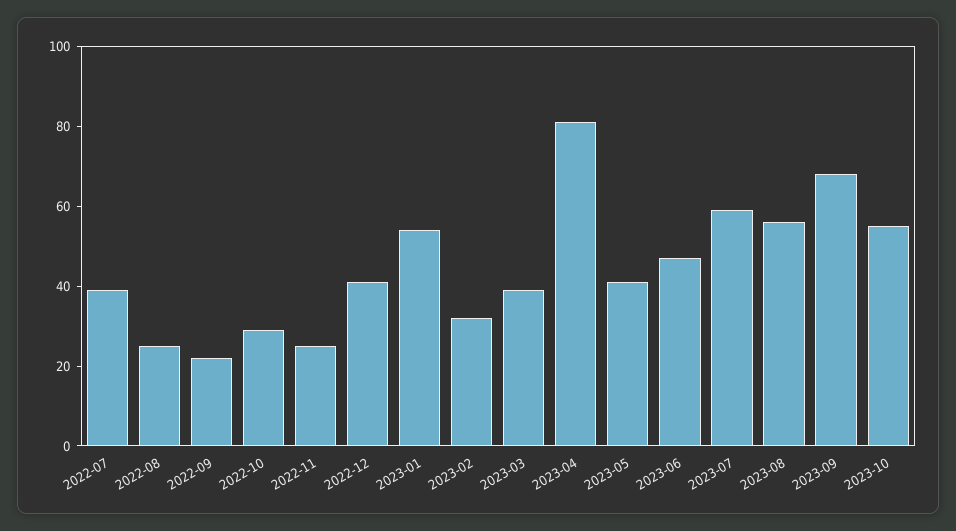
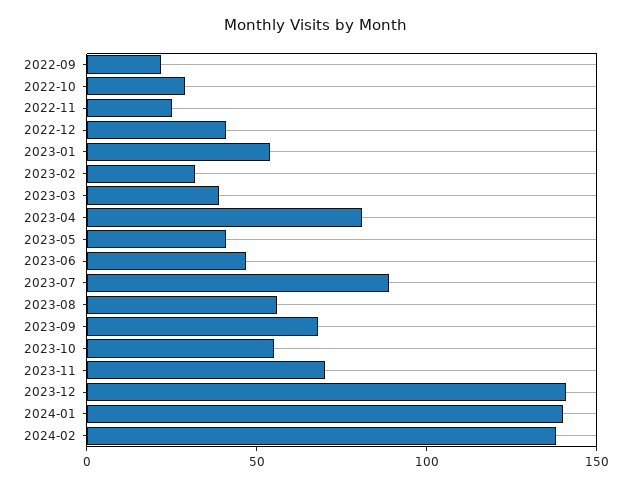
2022-07: 40 -> none
2022-08: 25 -> none
2023-07: 60 -> 90
2023-11: none -> 70
2023-12: none -> 140
2024-01: none -> 140
2024-02: none -> 140

